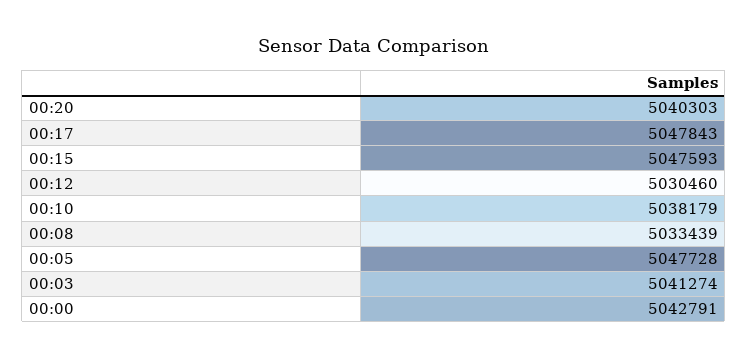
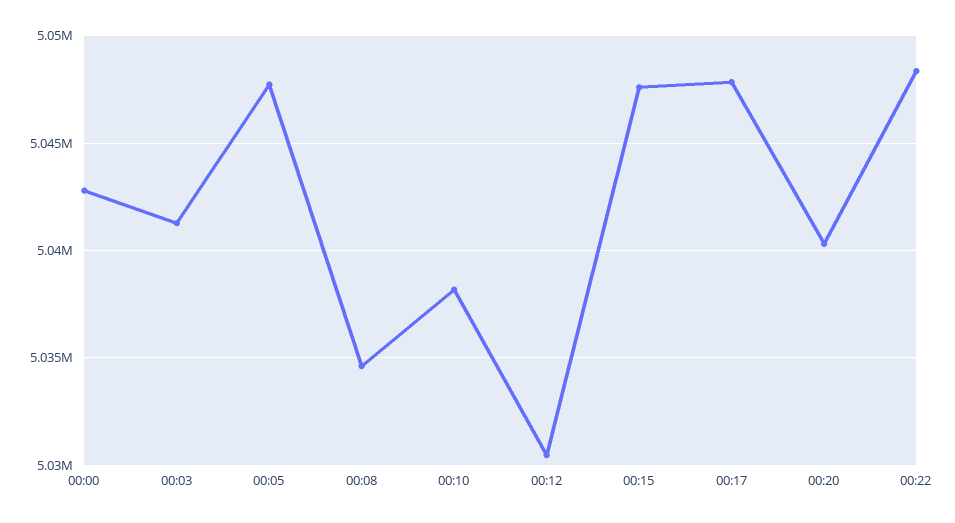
00:08: 5033439 -> 5034500
00:22: none -> 5048500

